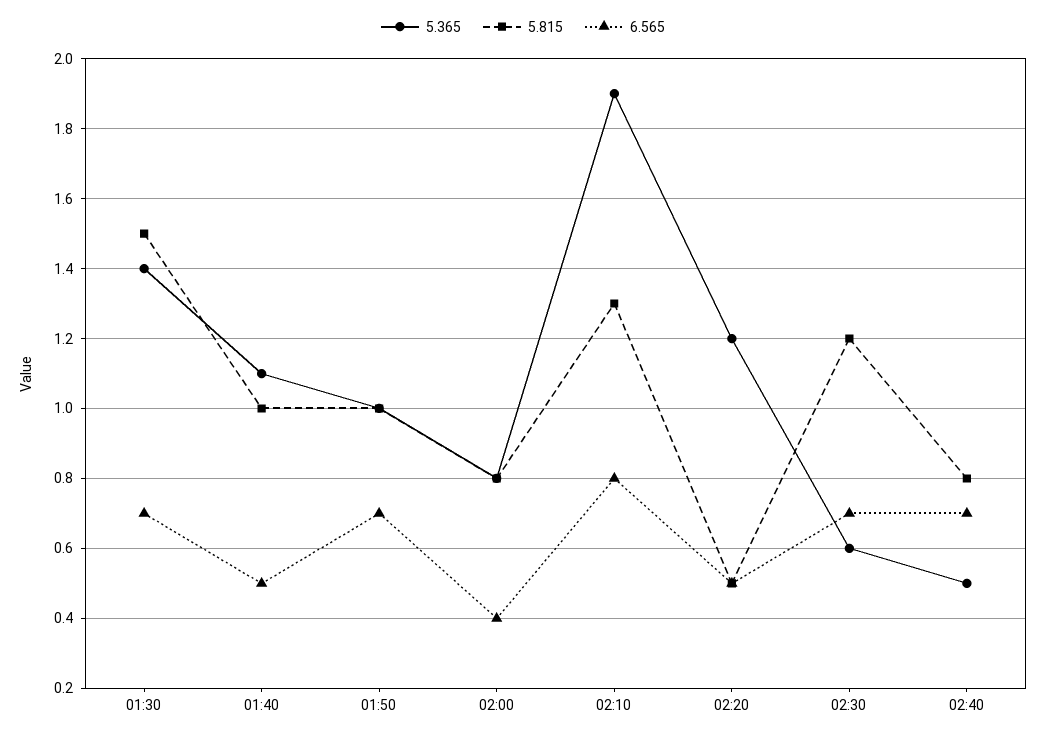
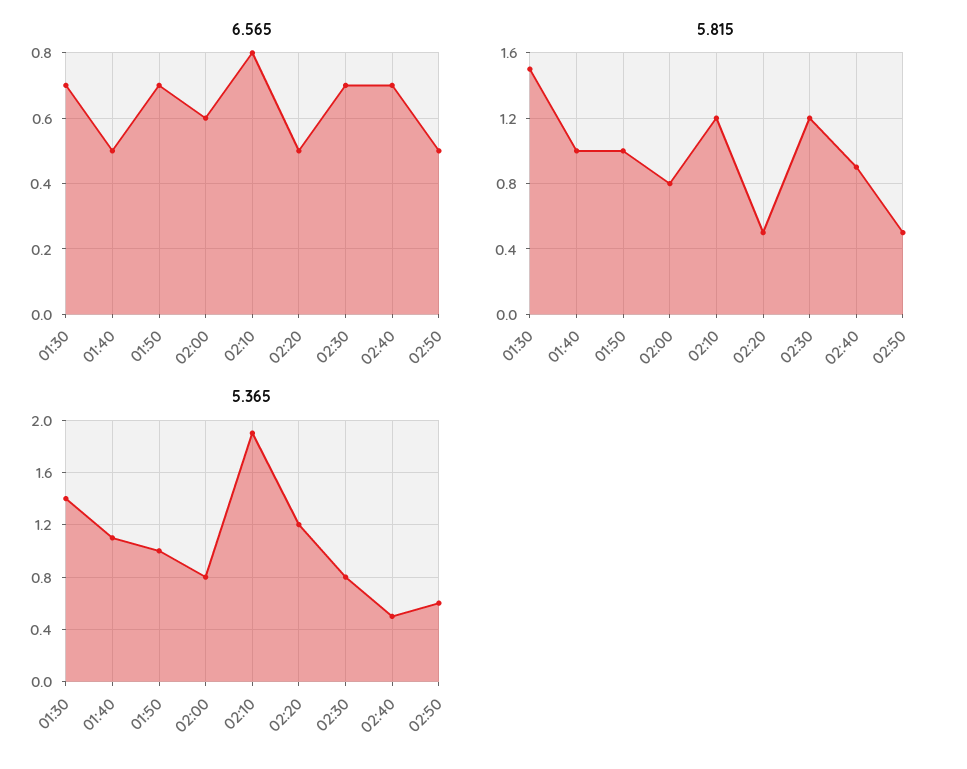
6.565, 02:00: 0.4 -> 0.6
5.815, 02:10: 1.3 -> 1.2
5.365, 02:30: 0.6 -> 0.8
5.815, 02:40: 0.8 -> 0.9
6.565, 02:50: none -> 0.5
5.815, 02:50: none -> 0.5
5.365, 02:50: none -> 0.6

